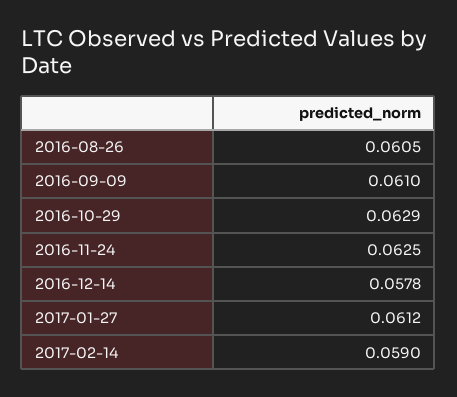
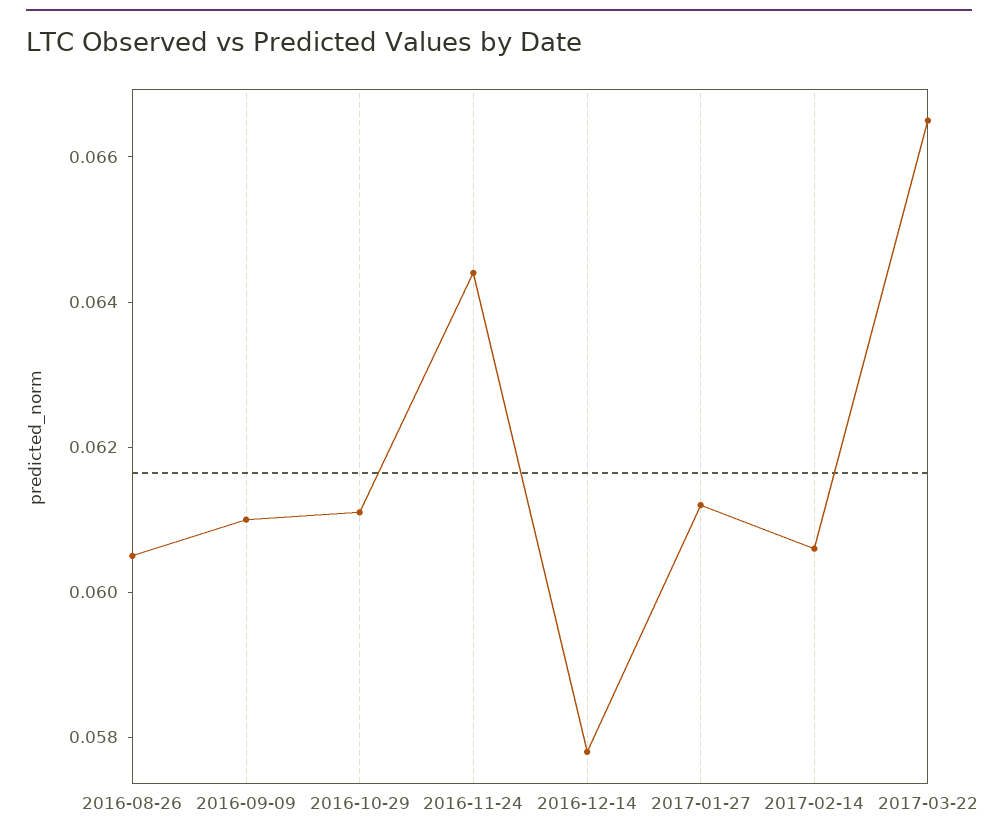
2016-10-29: 0.0629 -> 0.061
2016-11-24: 0.0625 -> 0.0645
2017-02-14: 0.059 -> 0.0605
2017-03-22: none -> 0.0665

